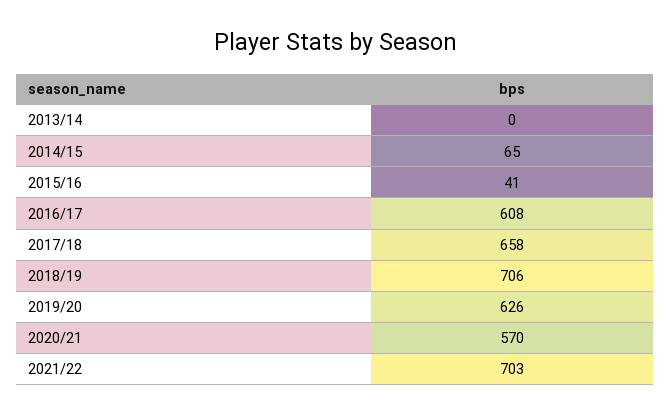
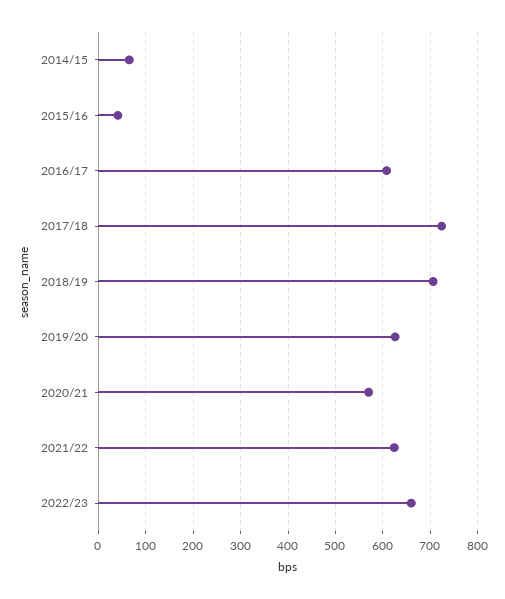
2013/14: 0 -> none
2017/18: 658 -> 720
2021/22: 703 -> 620
2022/23: none -> 660

